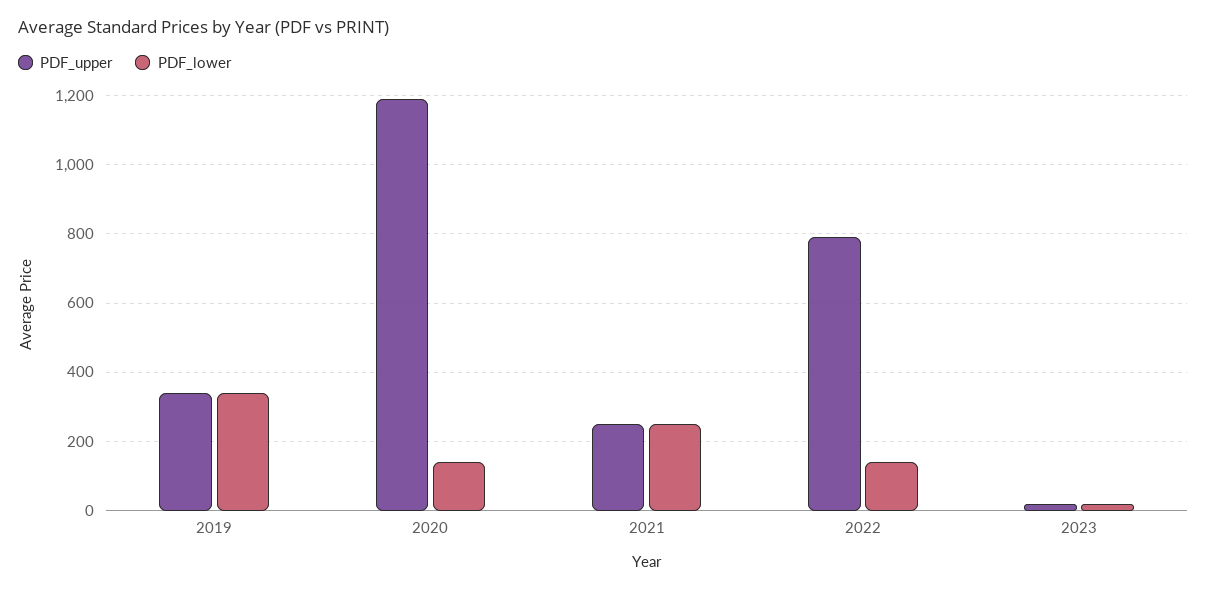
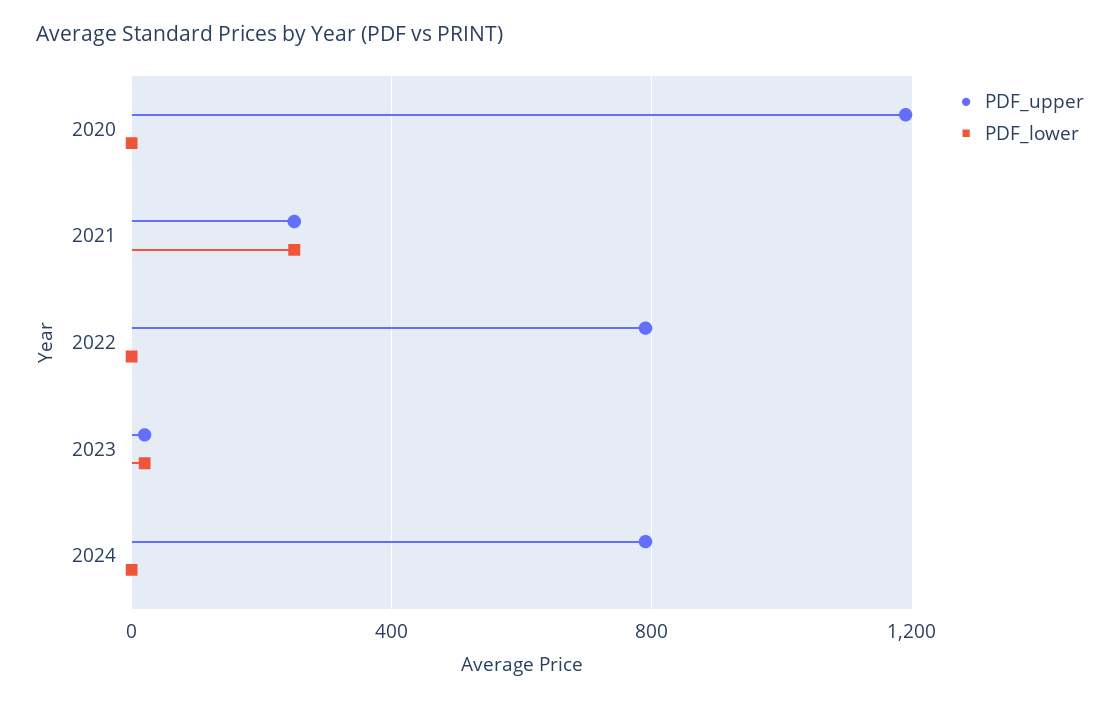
PDF_upper, 2019: 340 -> none
PDF_lower, 2019: 340 -> none
PDF_lower, 2020: 140 -> 0
PDF_lower, 2022: 140 -> 0
PDF_upper, 2024: none -> 800
PDF_lower, 2024: none -> 0

